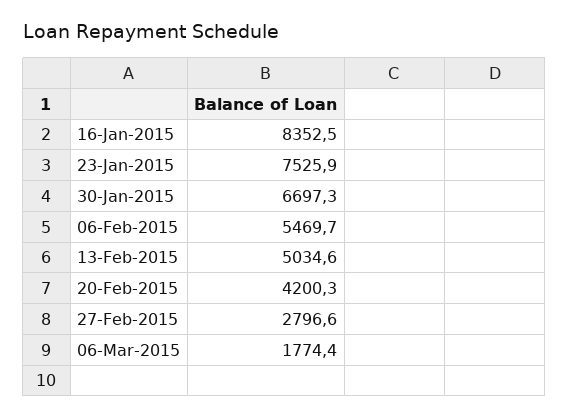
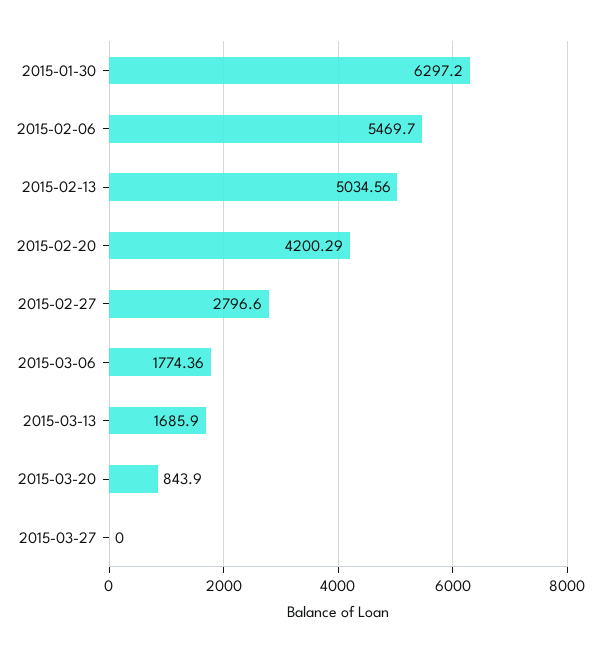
16-Jan-2015: 8352.5 -> none
23-Jan-2015: 7525.9 -> none
30-Jan-2015: 6697.3 -> 6297.2
2015-03-13: none -> 1685.9
2015-03-20: none -> 843.9
2015-03-27: none -> 0

